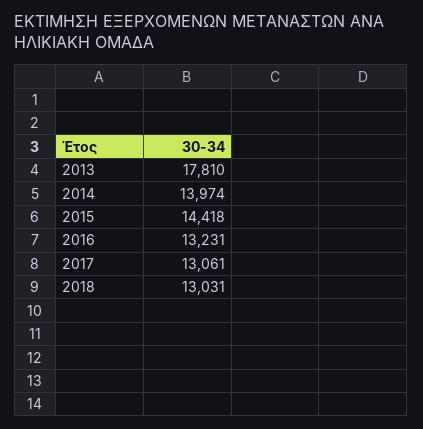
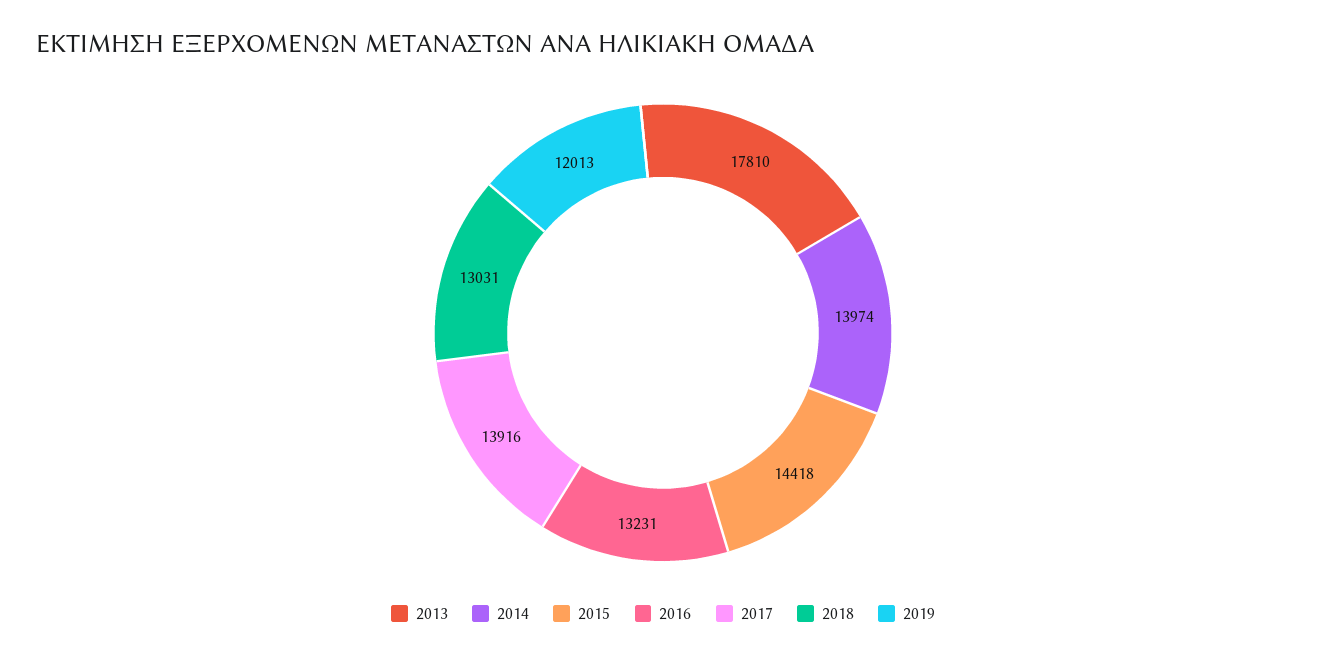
2017: 13061 -> 13916
2019: none -> 12013

